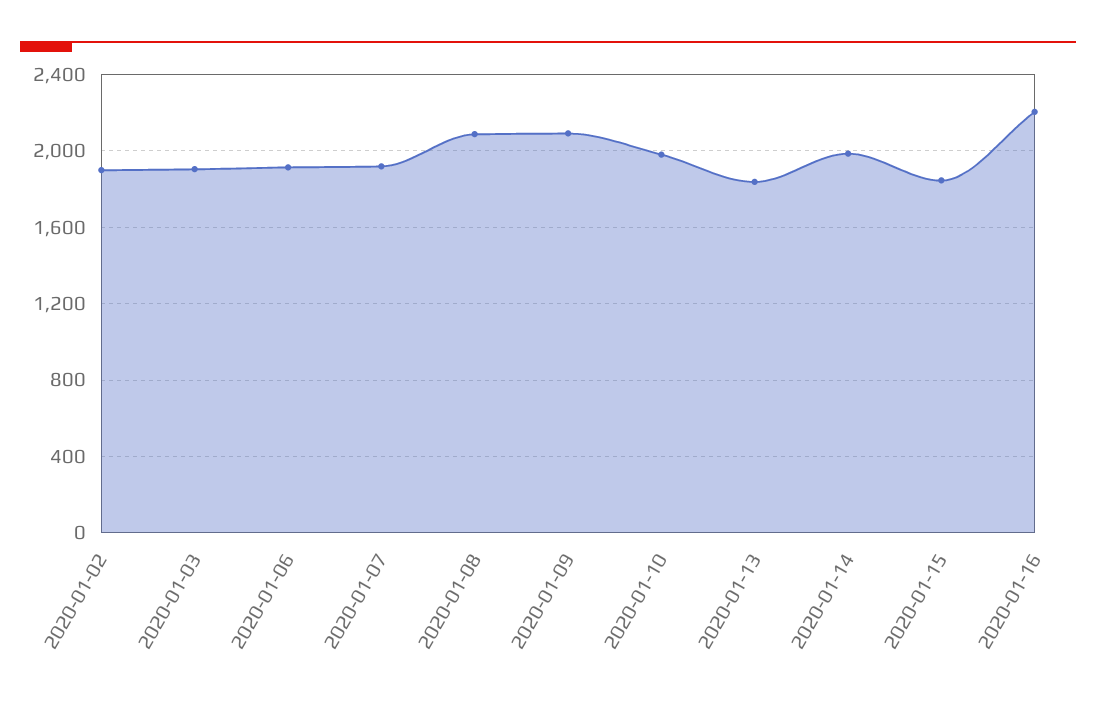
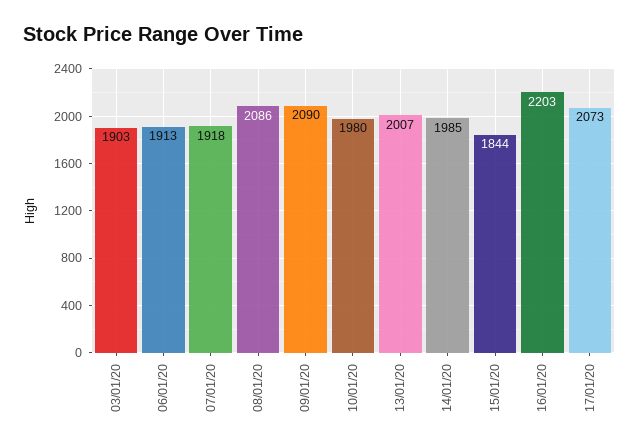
2020-01-02: 1900 -> none
2020-01-13: 1850 -> 2007
17/01/20: none -> 2073

